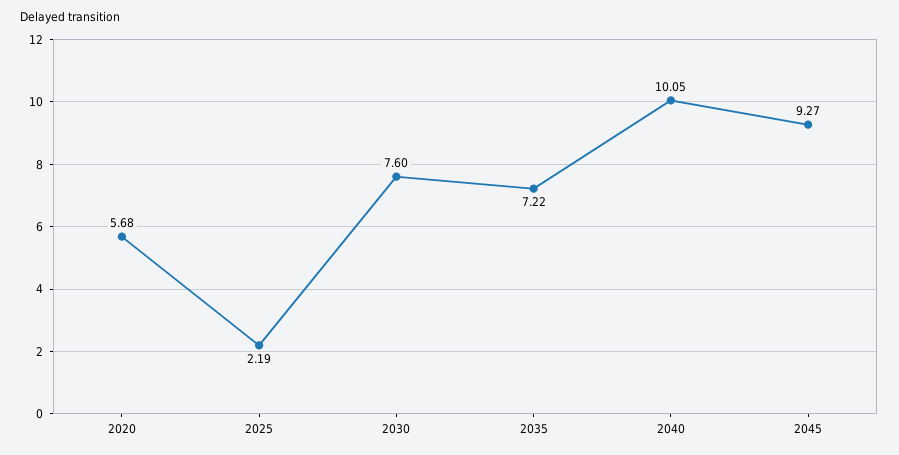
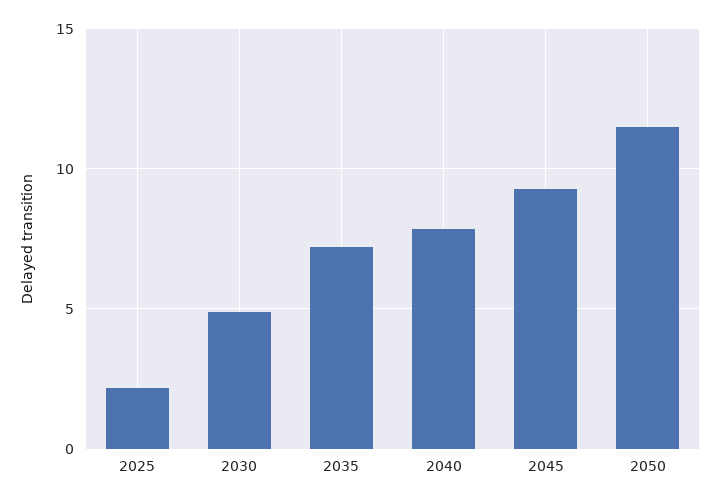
2020: 5.68 -> none
2030: 7.6 -> 5
2040: 10.05 -> 8
2050: none -> 11.5

